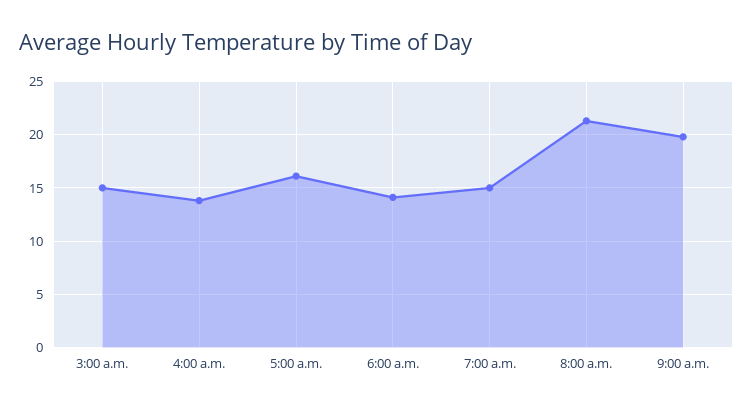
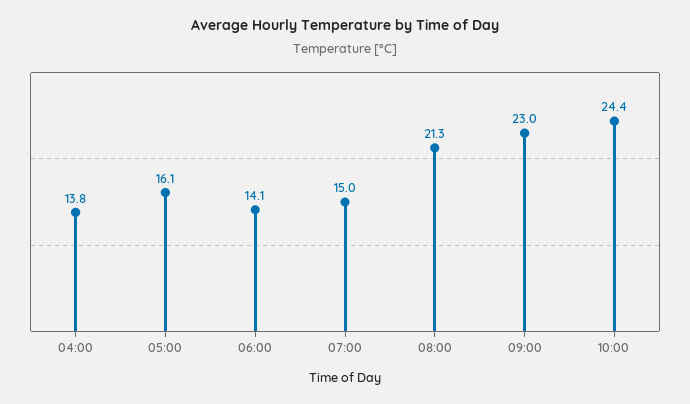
3:00 a.m.: 15 -> none
9:00 a.m.: 20 -> 23
10:00: none -> 24.4

